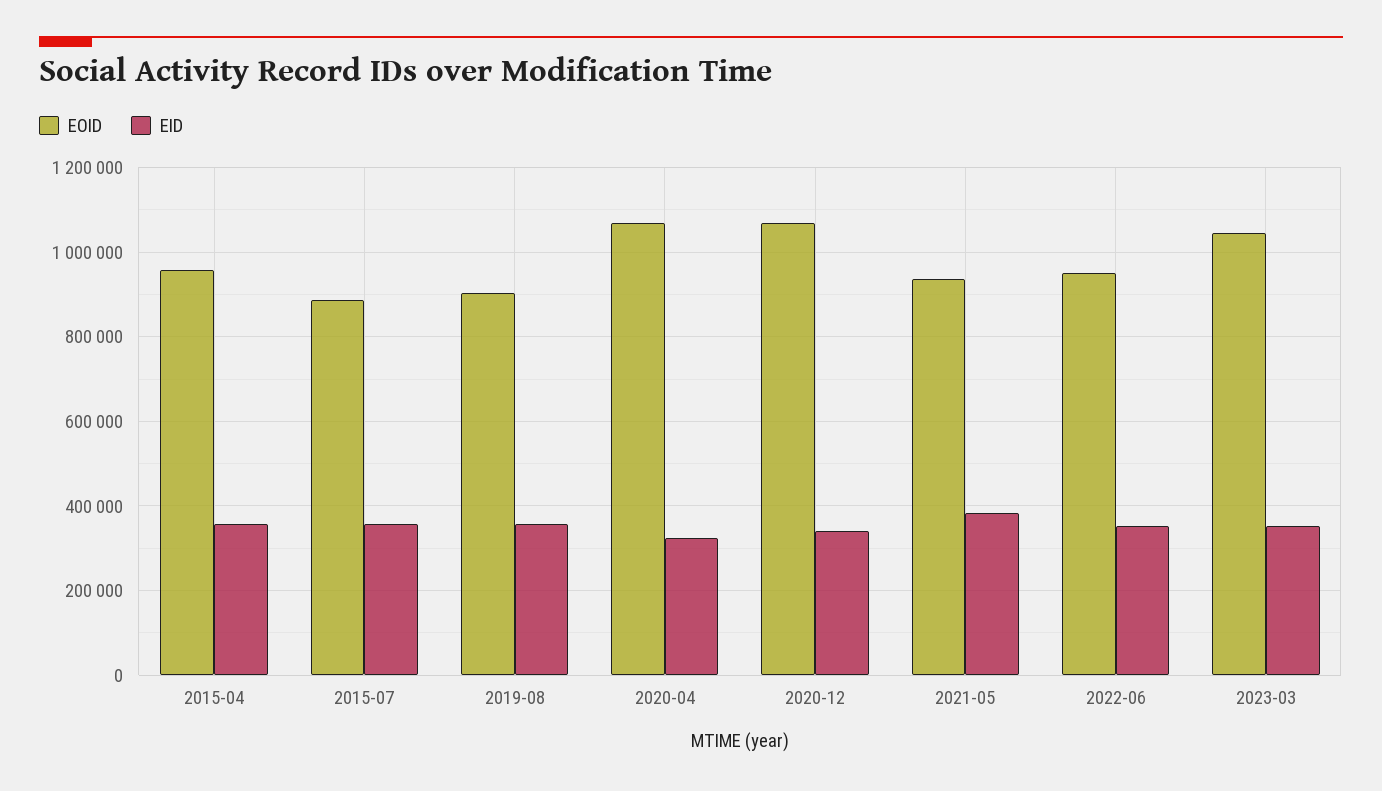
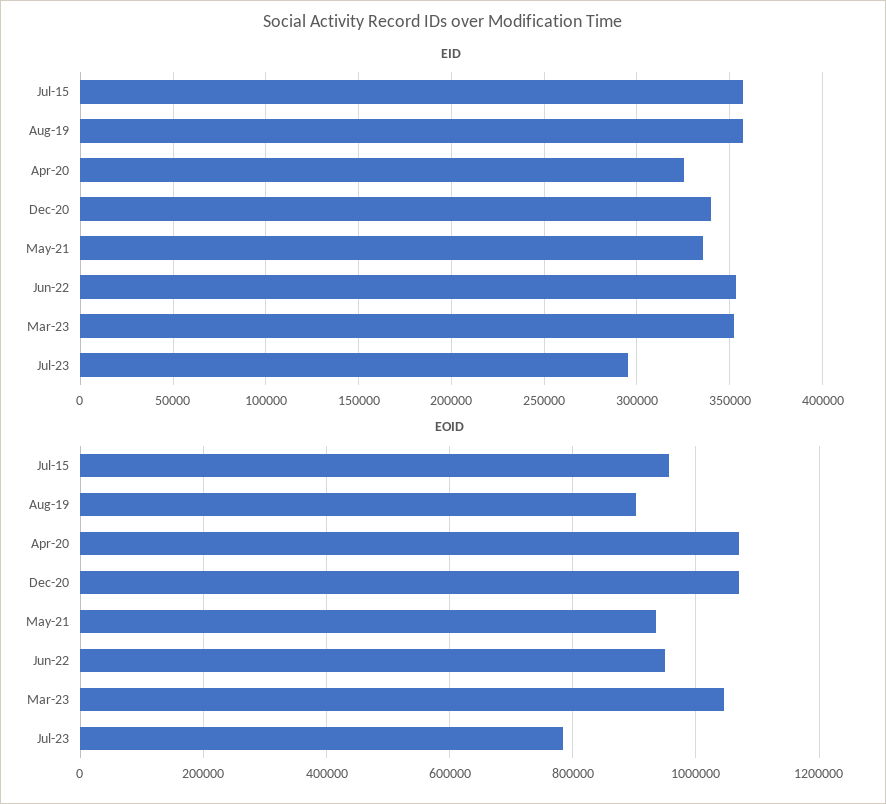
EOID, 2015-04: 960000 -> none
EID, 2015-04: 360000 -> none
EOID, 2015-07: 880000 -> 960000
EID, 2021-05: 380000 -> 335000
EID, Jul-23: none -> 295000
EOID, Jul-23: none -> 780000

